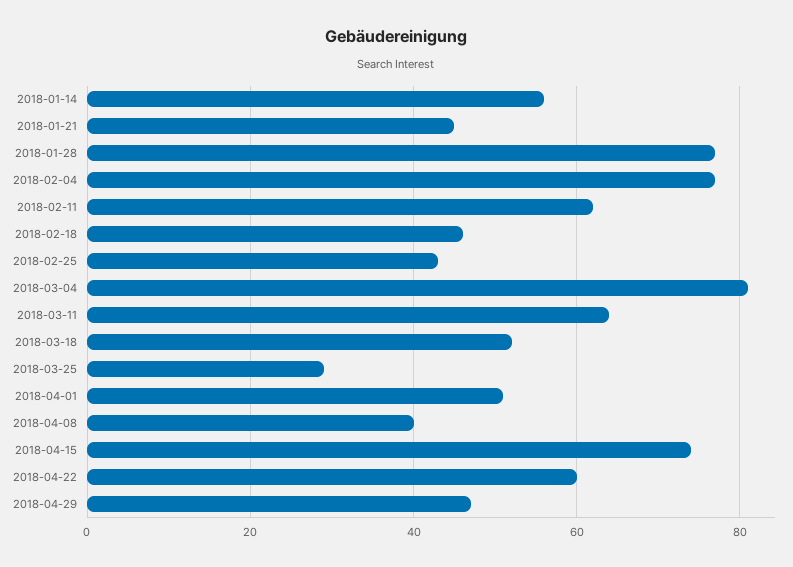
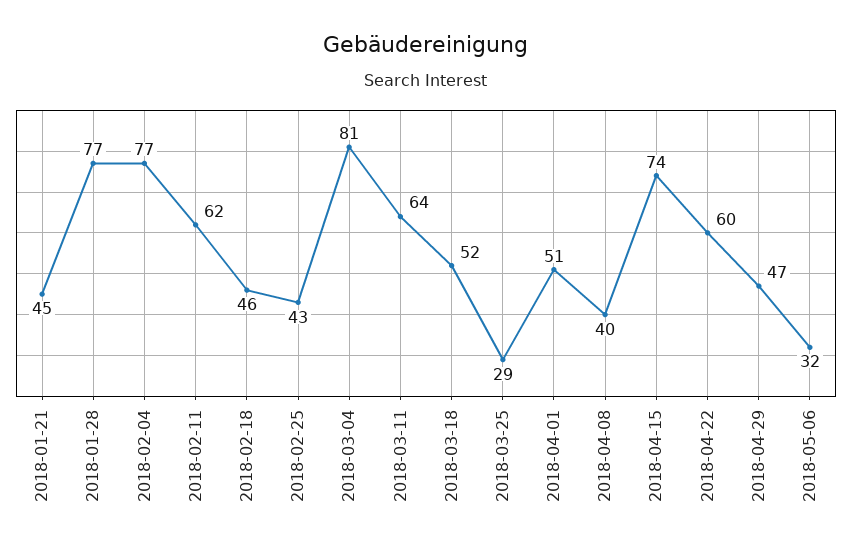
2018-01-14: 55 -> none
2018-05-06: none -> 32

